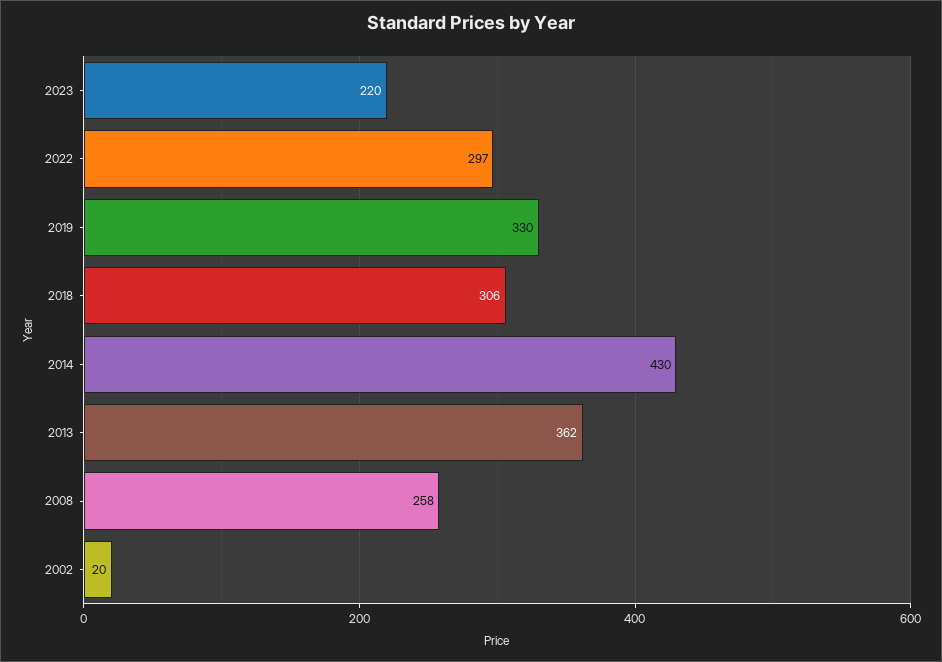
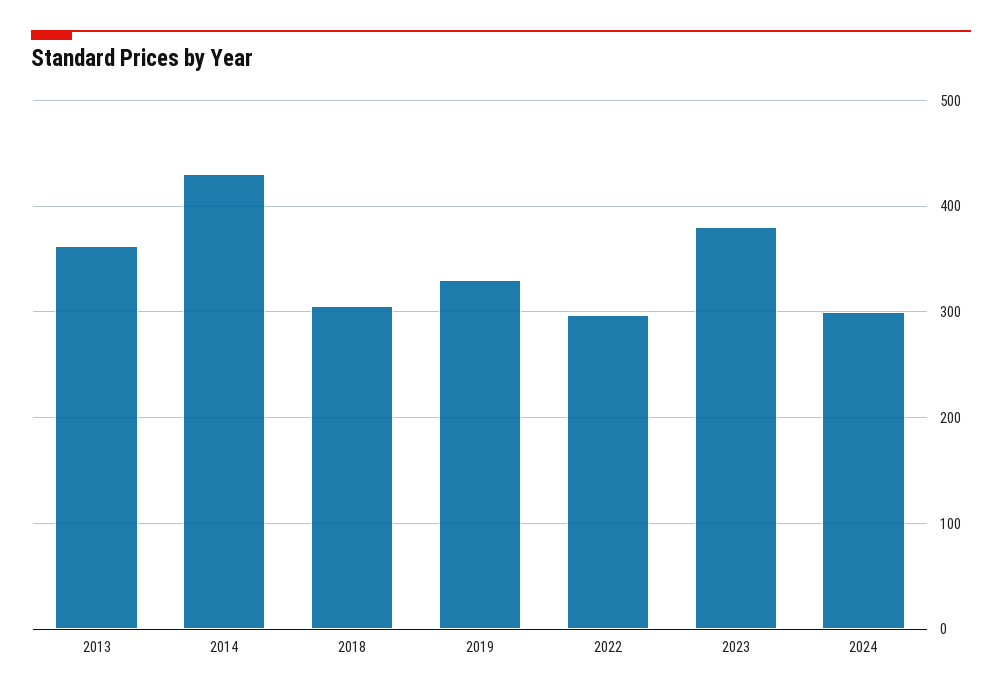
2023: 220 -> 380
2008: 258 -> none
2002: 20 -> none
2024: none -> 300

